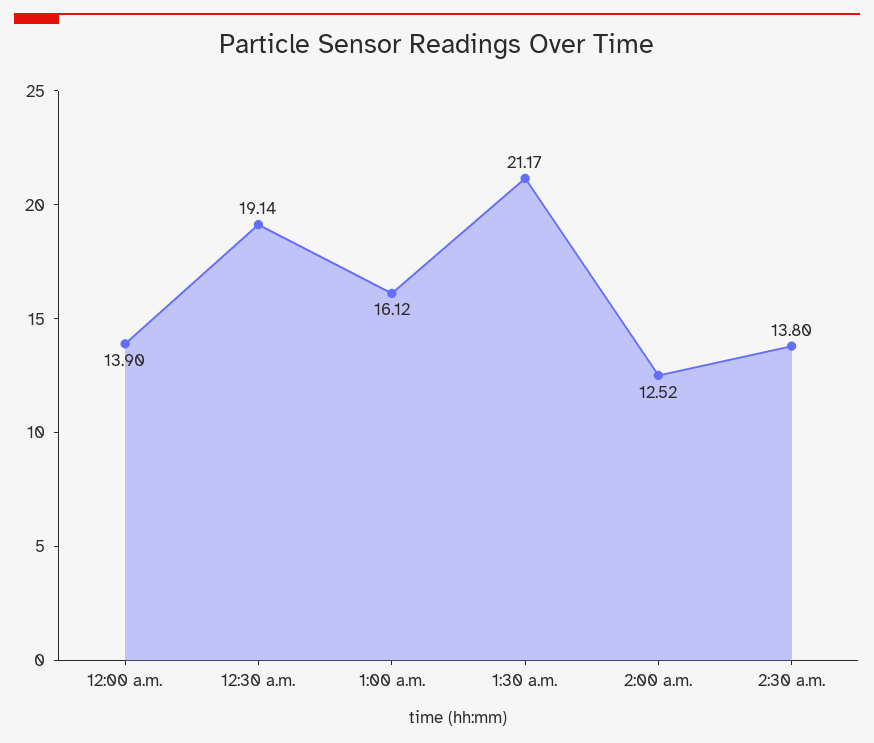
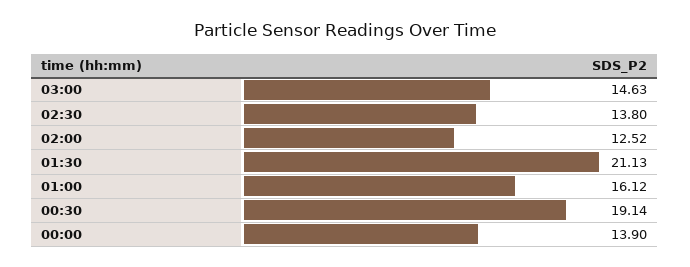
1:30 a.m.: 21.17 -> 21.13
03:00: none -> 14.63

